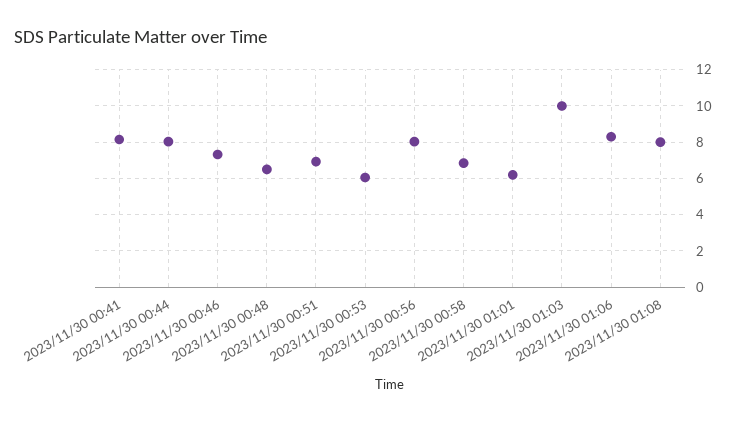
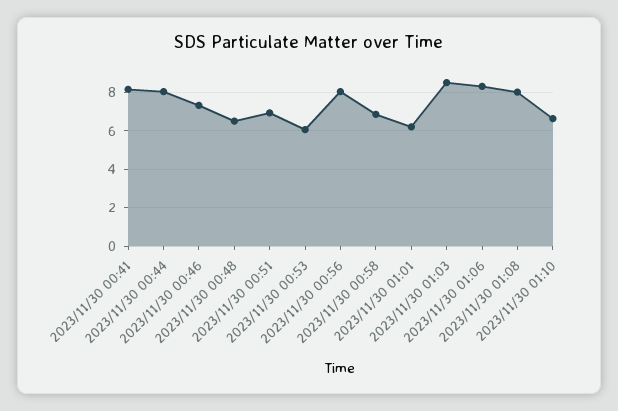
2023/11/30 01:03: 10 -> 8.5
2023/11/30 01:10: none -> 6.5

